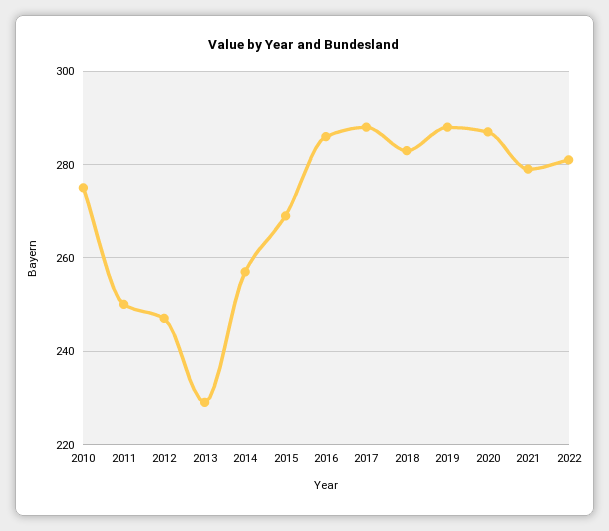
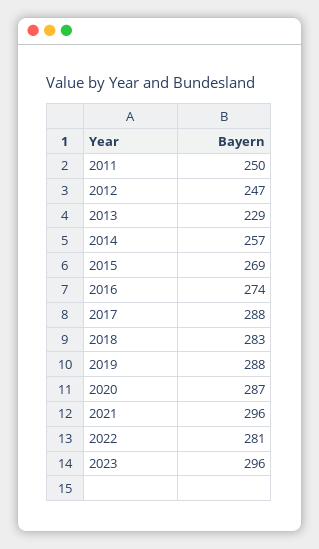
2010: 275 -> none
2016: 285 -> 274
2021: 280 -> 296
2023: none -> 296

